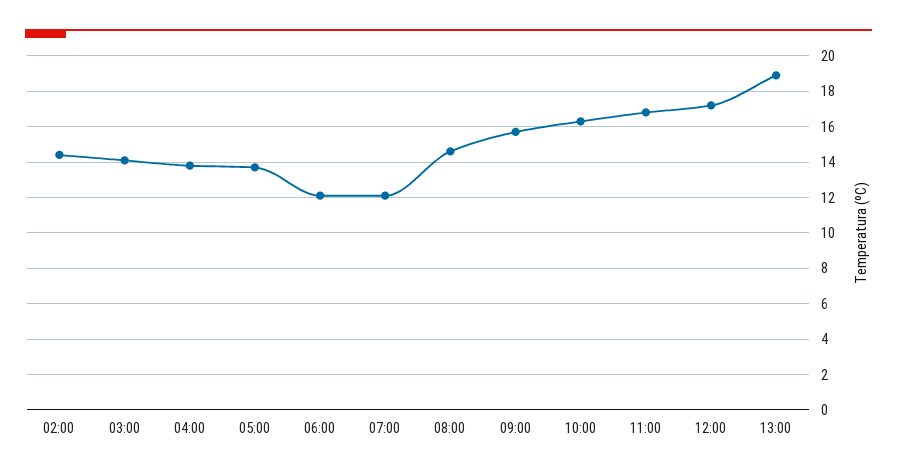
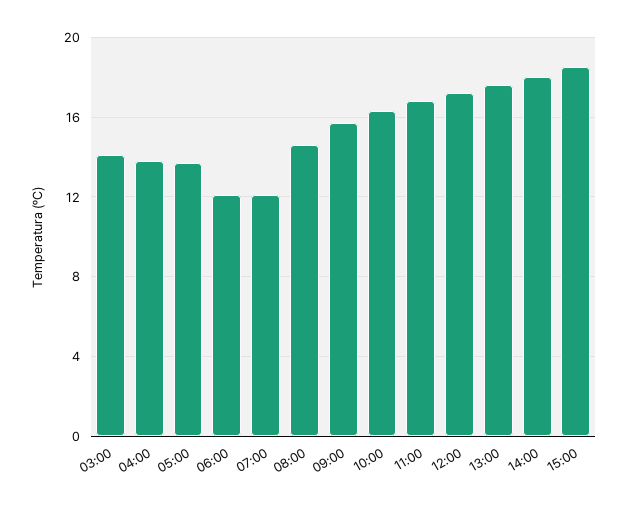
02:00: 14.5 -> none
13:00: 19 -> 17.5
14:00: none -> 18
15:00: none -> 18.5

